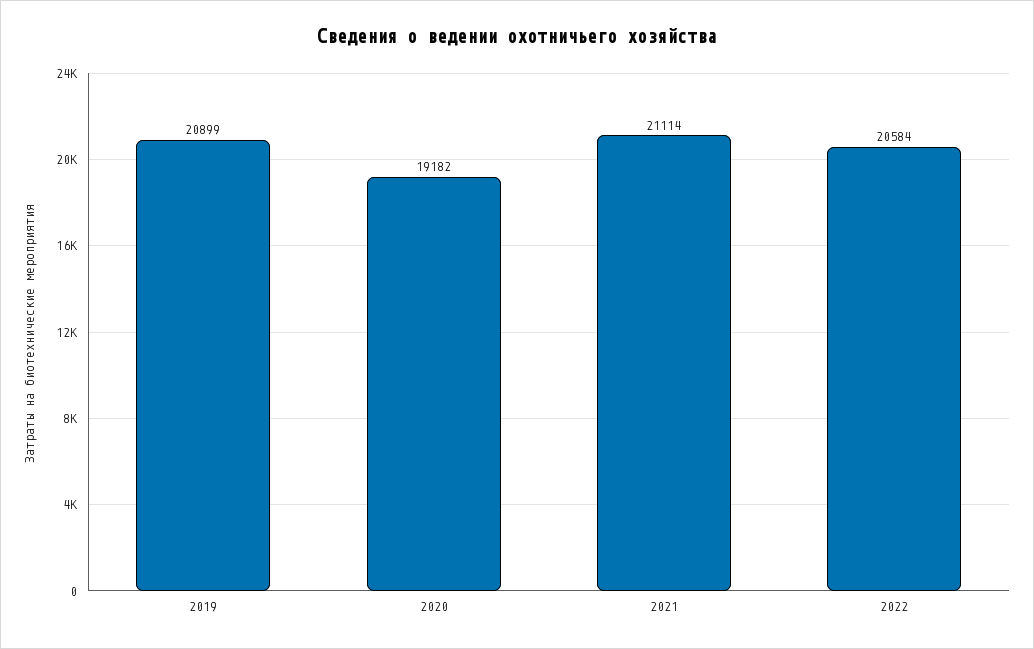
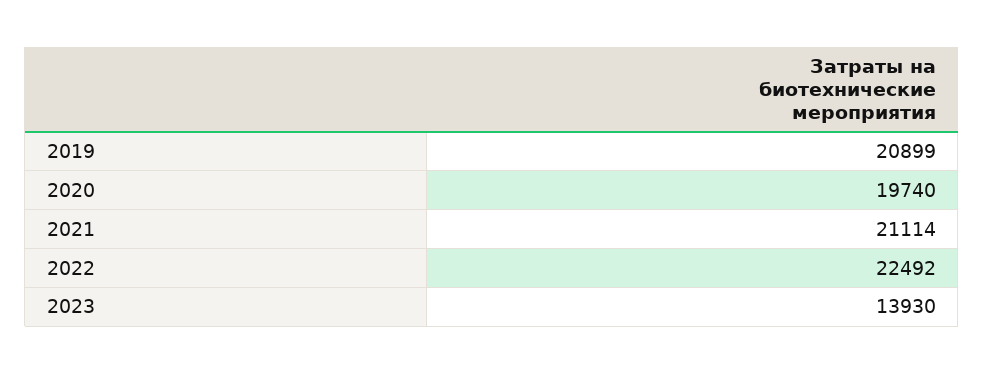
2020: 19182 -> 19740
2022: 20584 -> 22492
2023: none -> 13930

